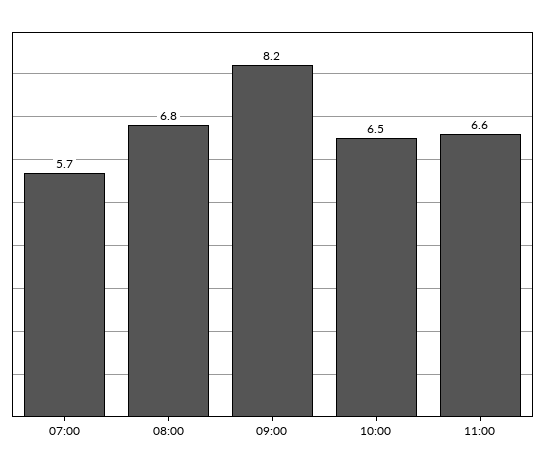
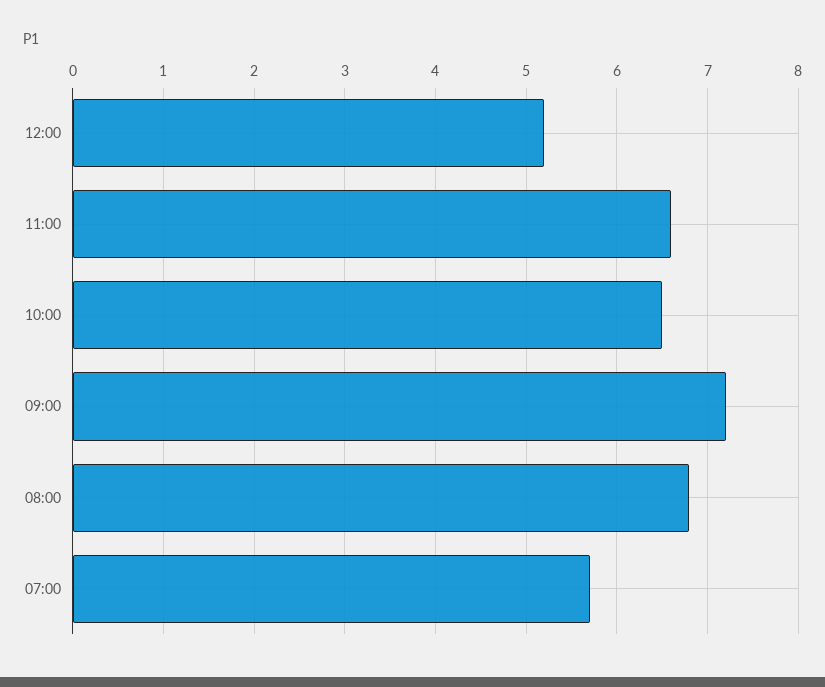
09:00: 8.2 -> 7.2
12:00: none -> 5.2

